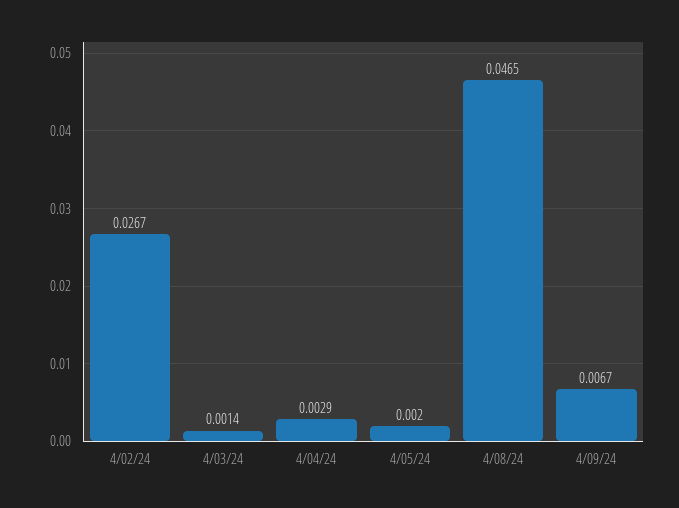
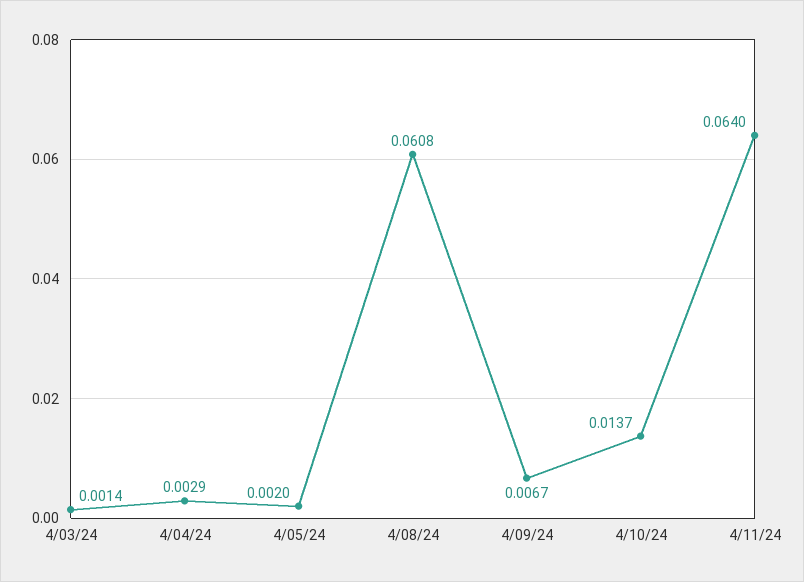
4/02/24: 0.0267 -> none
4/08/24: 0.0465 -> 0.0608
4/10/24: none -> 0.0137
4/11/24: none -> 0.064

